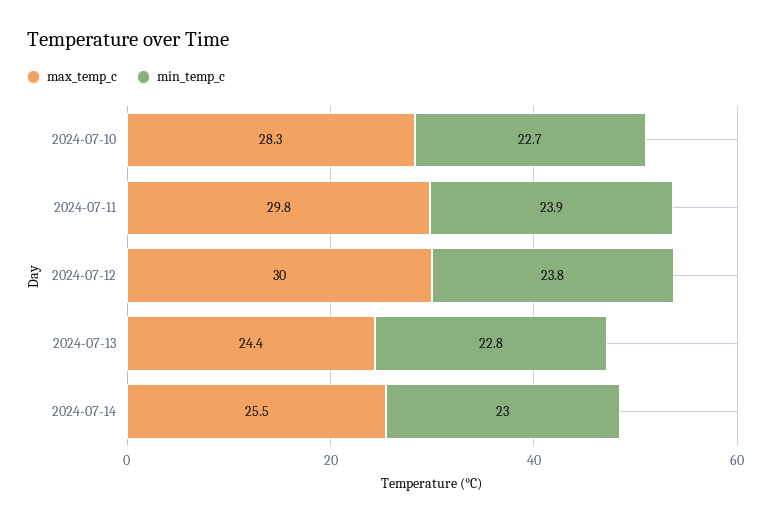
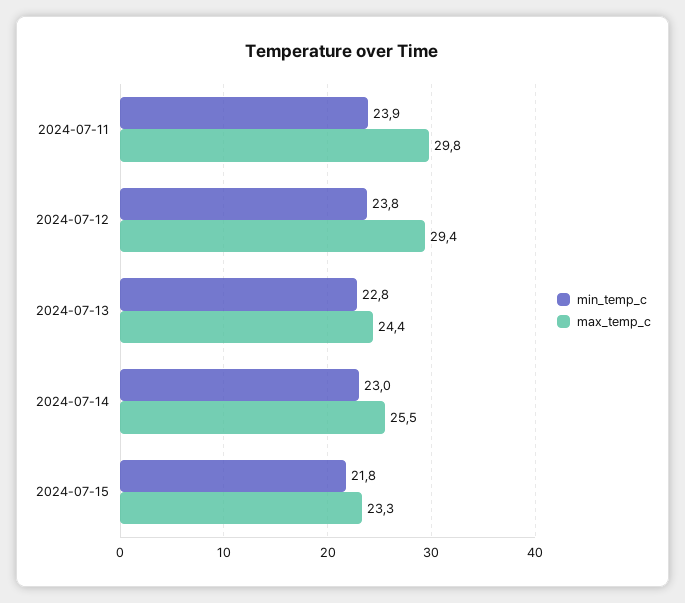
max_temp_c, 2024-07-10: 28.3 -> none
min_temp_c, 2024-07-10: 22.7 -> none
max_temp_c, 2024-07-12: 30 -> 29.4
min_temp_c, 2024-07-15: none -> 21.8
max_temp_c, 2024-07-15: none -> 23.3

